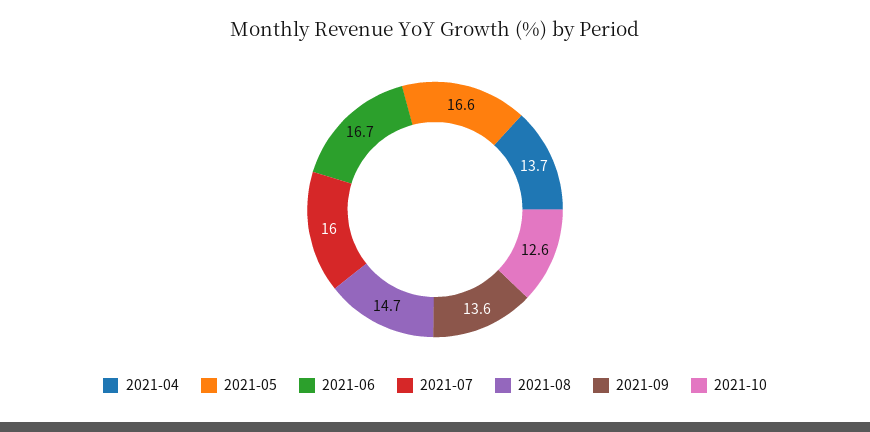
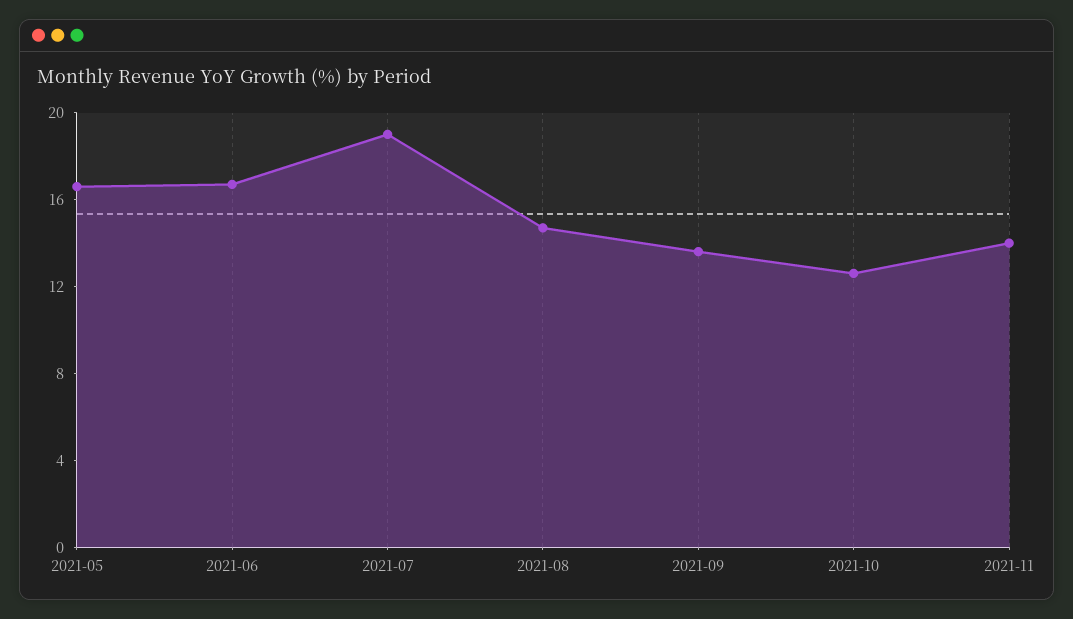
2021-04: 13.7 -> none
2021-07: 16 -> 19
2021-11: none -> 14

